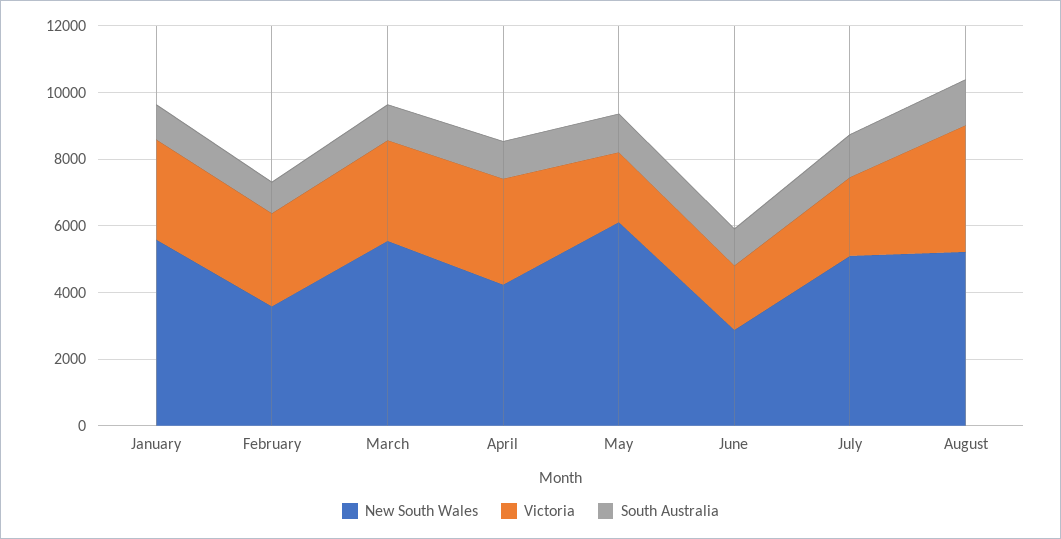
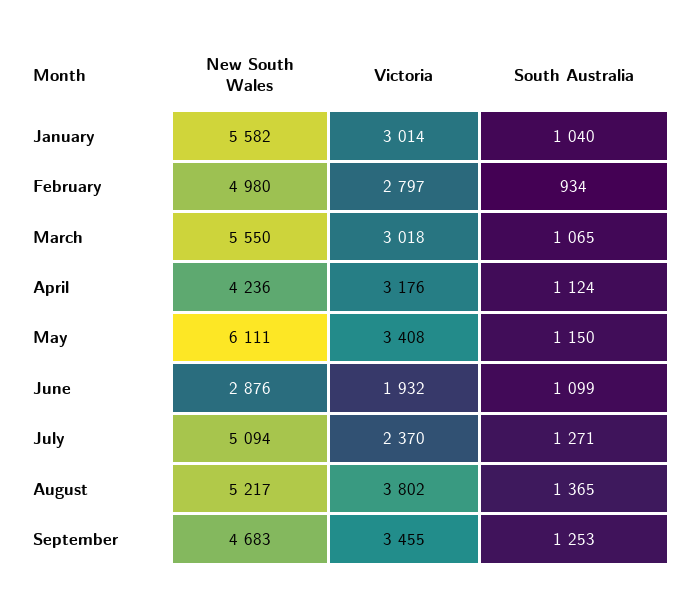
New South Wales, February: 3500 -> 4980
Victoria, May: 2000 -> 3408
New South Wales, September: none -> 4683
Victoria, September: none -> 3455
South Australia, September: none -> 1253

